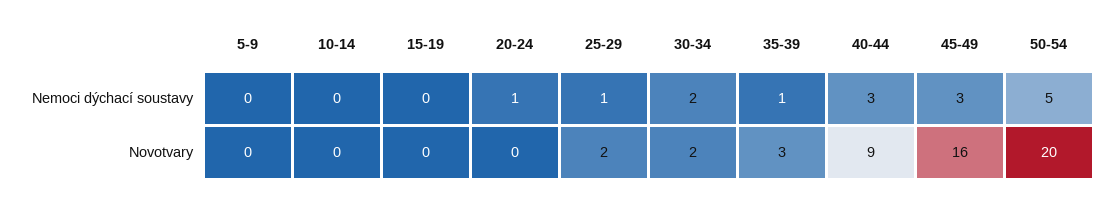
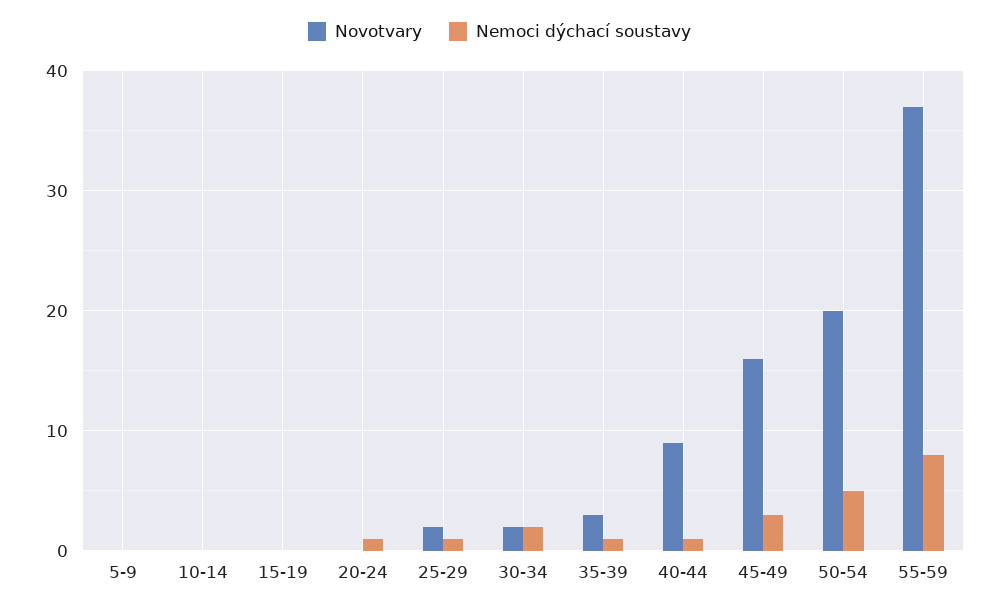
Nemoci dýchací soustavy, 40-44: 3 -> 1
Novotvary, 55-59: none -> 37
Nemoci dýchací soustavy, 55-59: none -> 8

